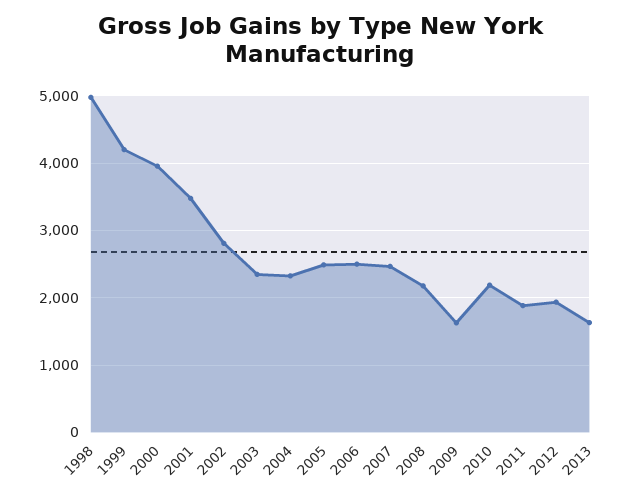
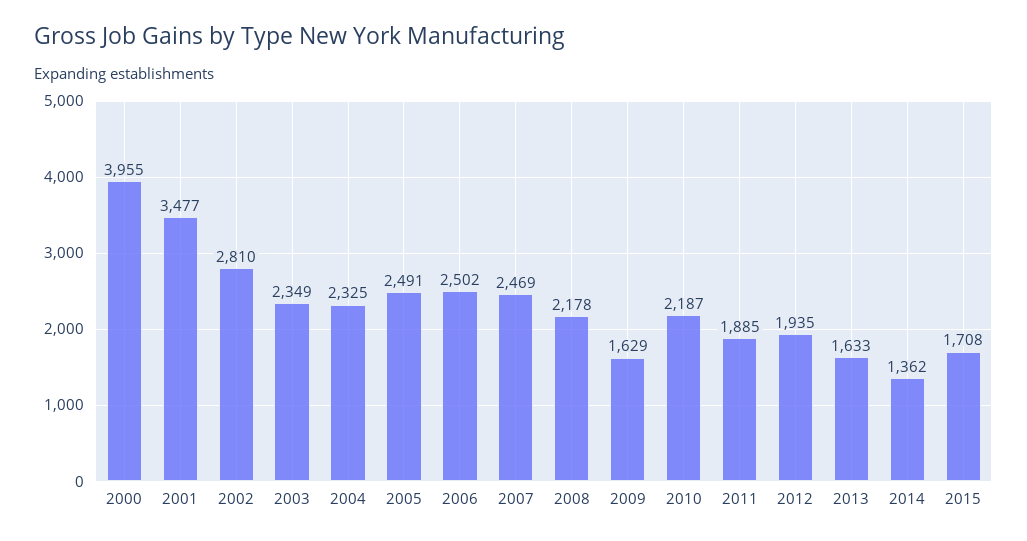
1998: 5000 -> none
1999: 4200 -> none
2014: none -> 1362
2015: none -> 1708

